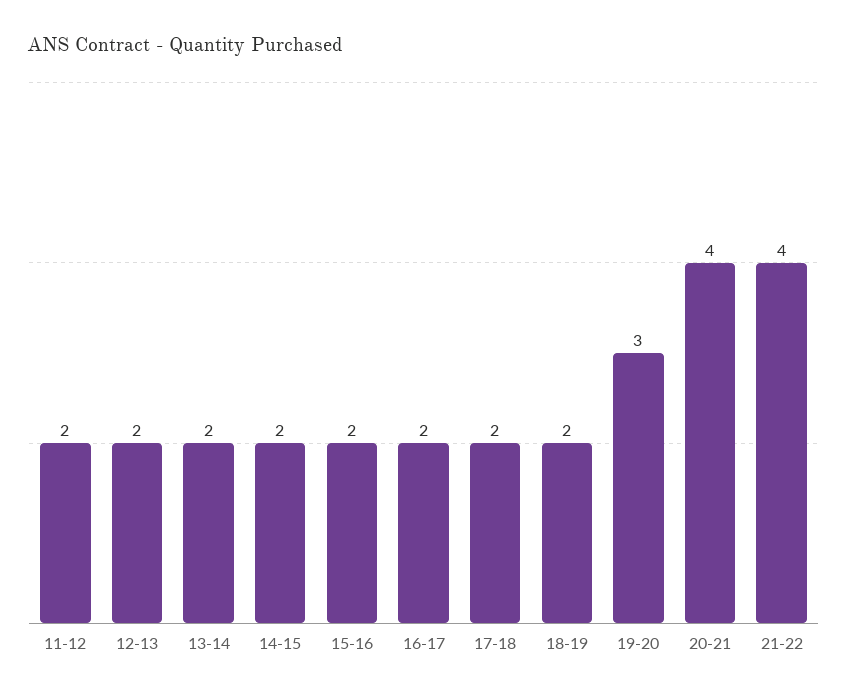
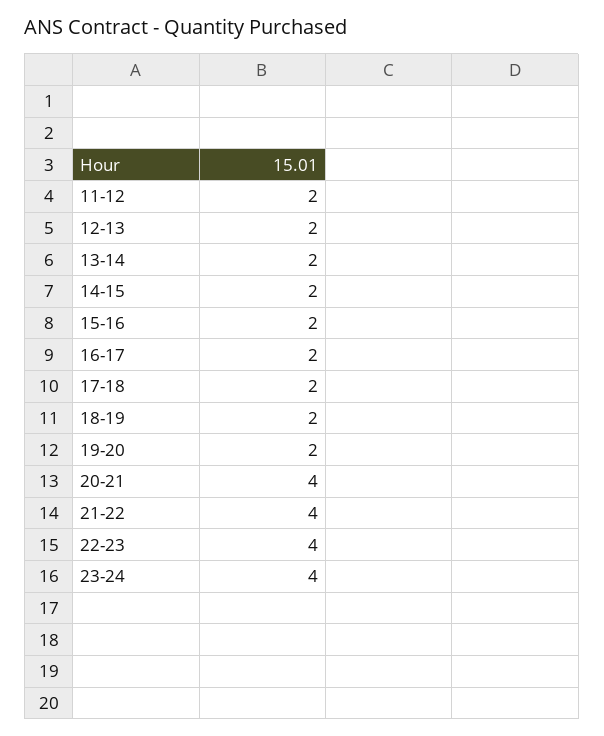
19-20: 3 -> 2
22-23: none -> 4
23-24: none -> 4

